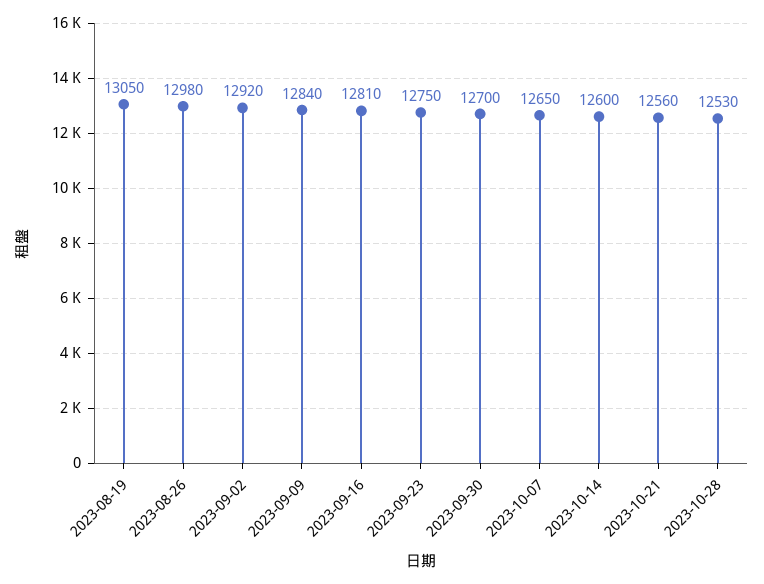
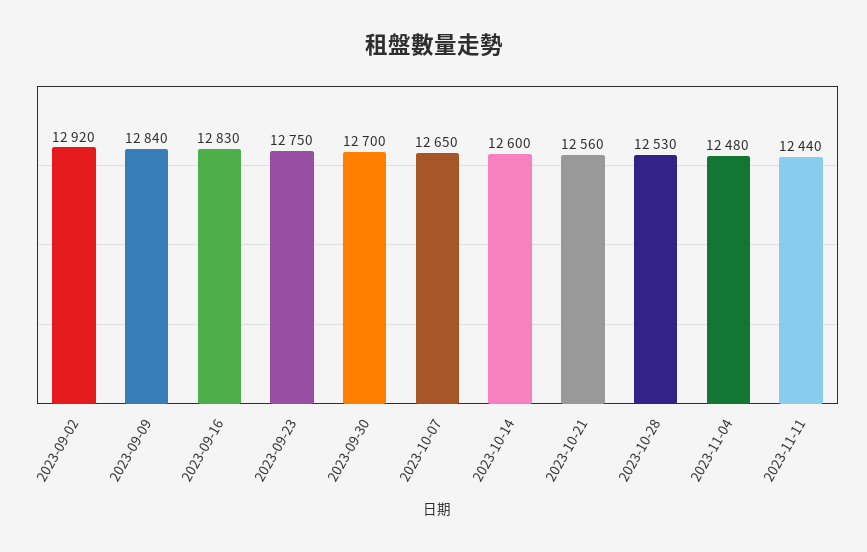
2023-08-19: 13050 -> none
2023-08-26: 12980 -> none
2023-09-16: 12810 -> 12830
2023-11-04: none -> 12480
2023-11-11: none -> 12440

